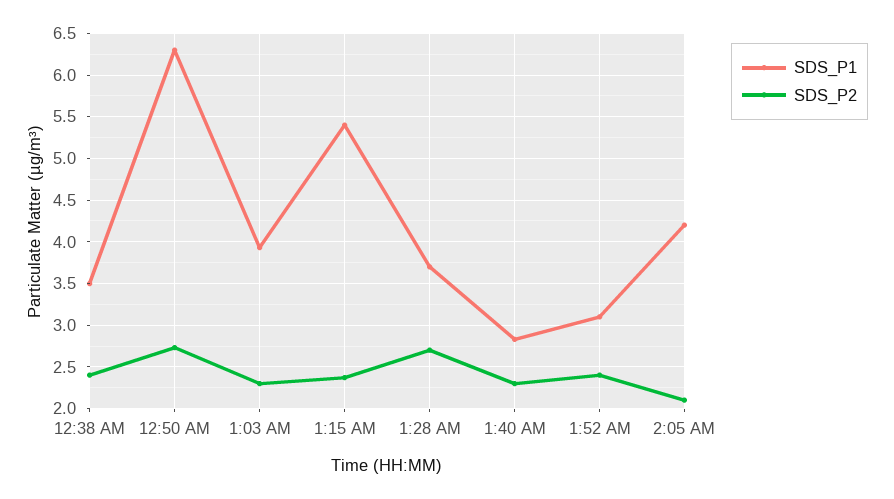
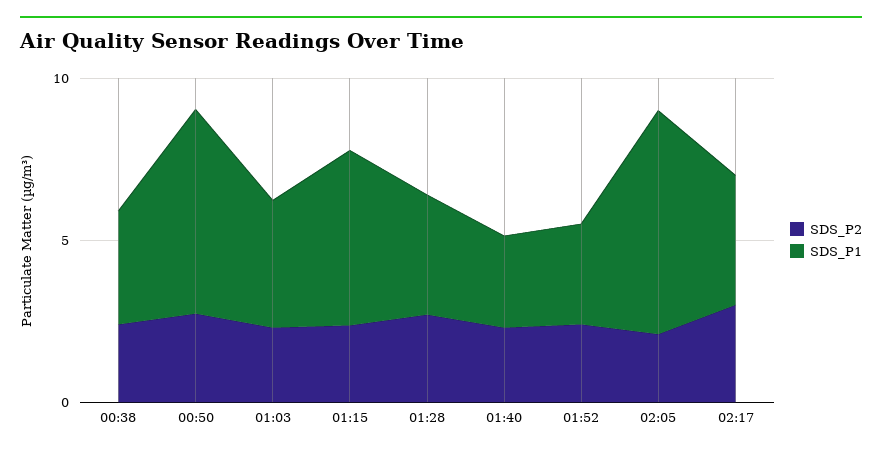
SDS_P1, 2:05 AM: 4.2 -> 7
SDS_P2, 02:17: none -> 3
SDS_P1, 02:17: none -> 4

